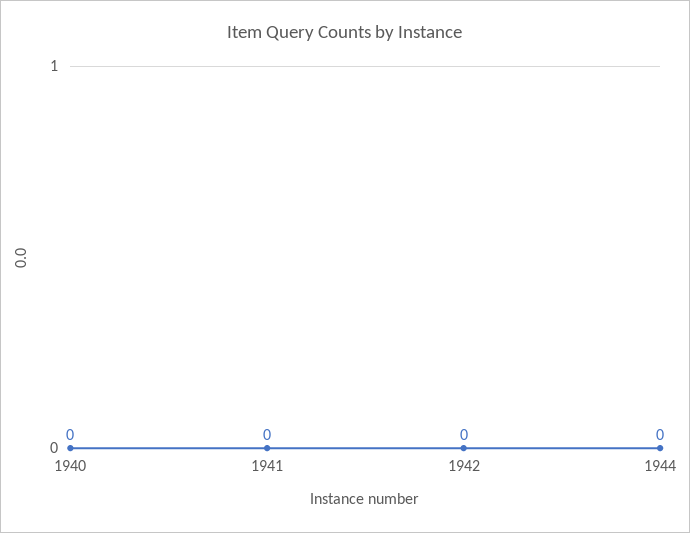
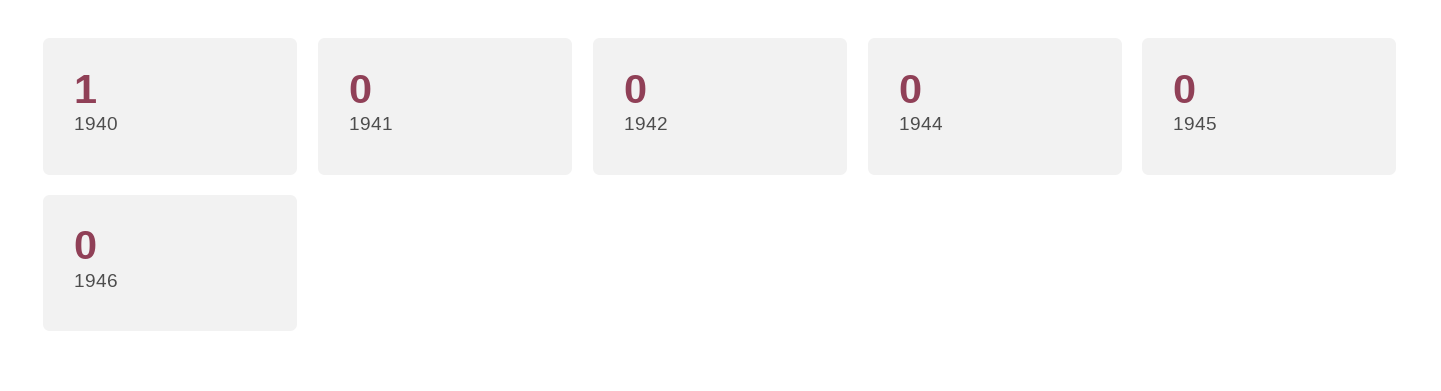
1940: 0 -> 1
1945: none -> 0
1946: none -> 0

